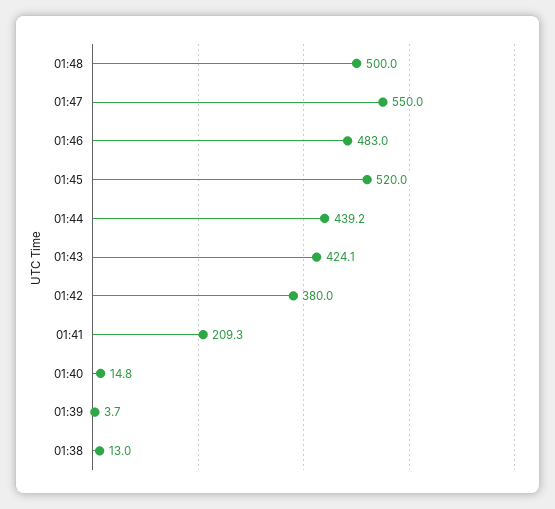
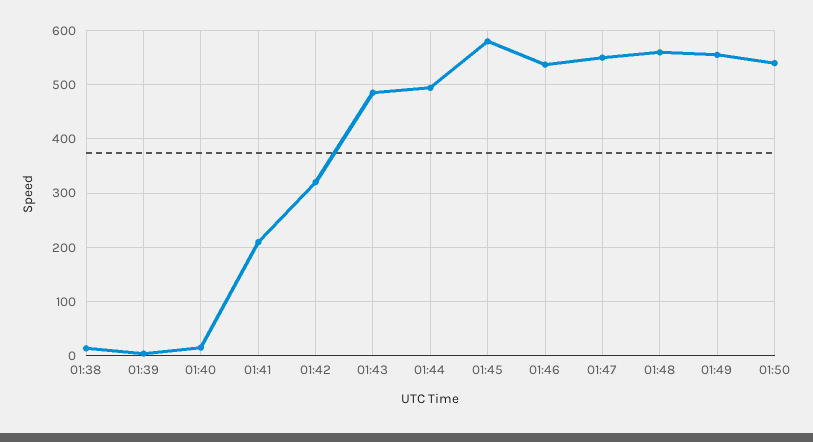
01:48: 500 -> 560
01:46: 483 -> 540
01:45: 520 -> 580
01:44: 439.2 -> 500
01:43: 424.1 -> 480
01:42: 380 -> 320
01:49: none -> 560
01:50: none -> 540

